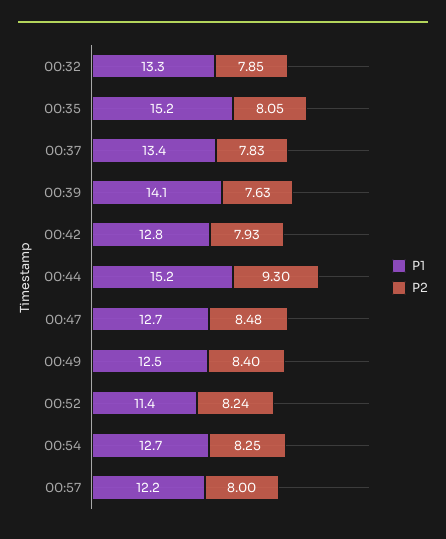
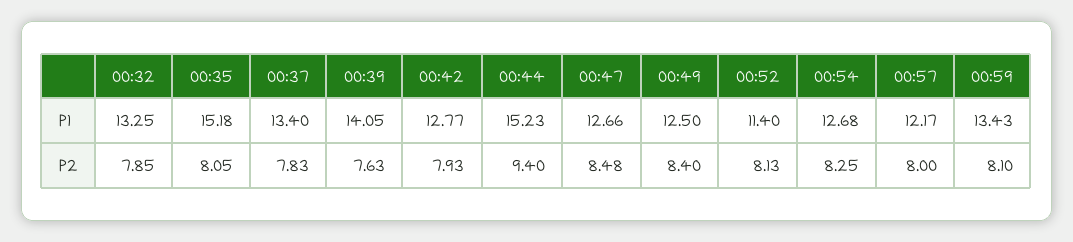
P2, 00:44: 9.3 -> 9.4
P2, 00:52: 8.24 -> 8.13
P1, 00:59: none -> 13.43
P2, 00:59: none -> 8.1

